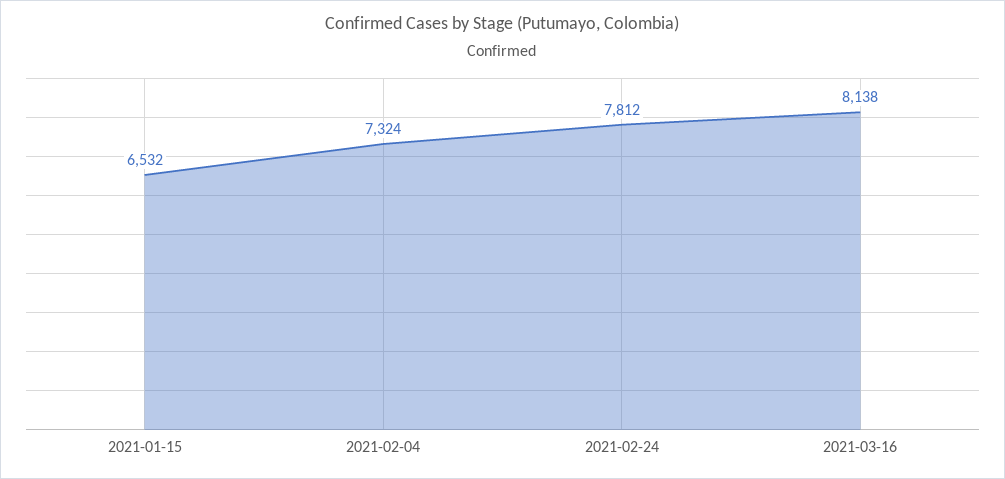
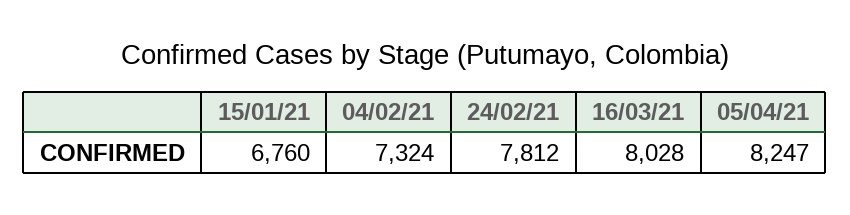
2021-01-15: 6532 -> 6760
2021-03-16: 8138 -> 8028
05/04/21: none -> 8247

